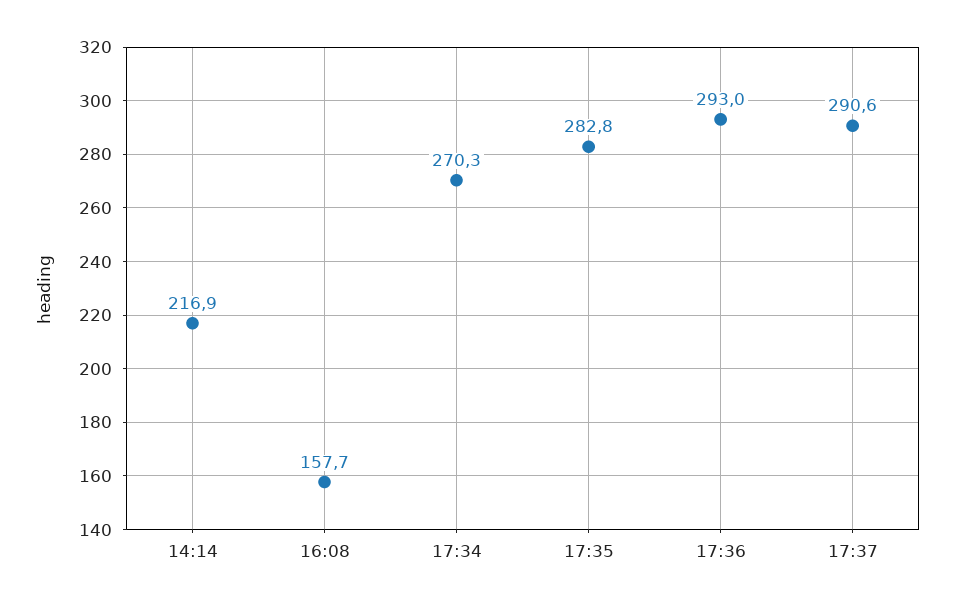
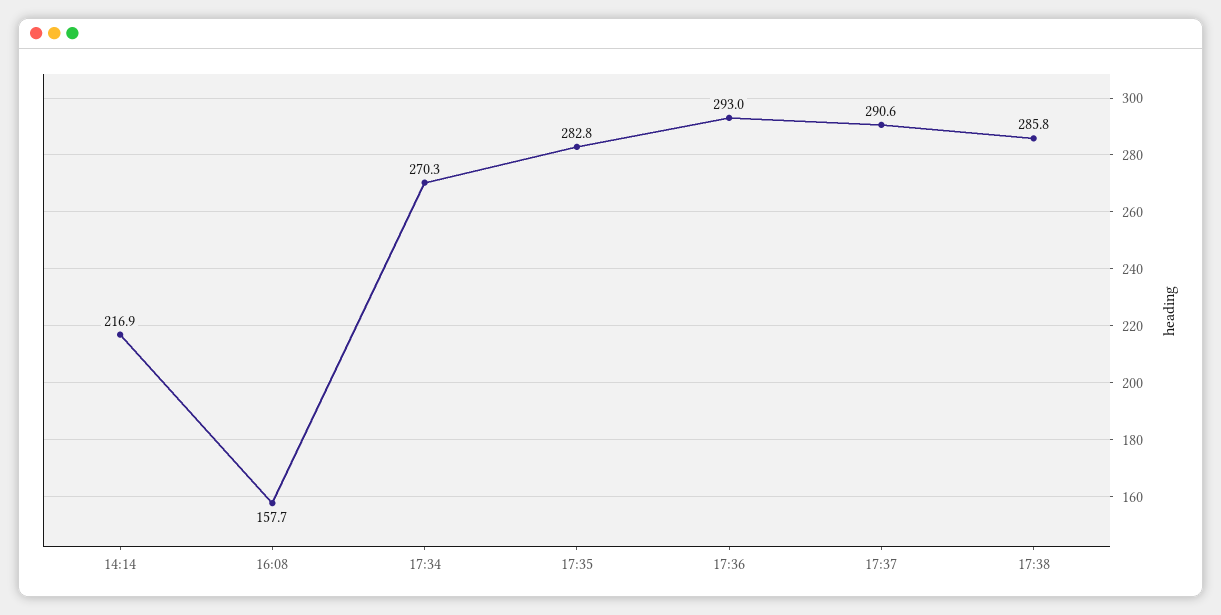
17:38: none -> 285.8

